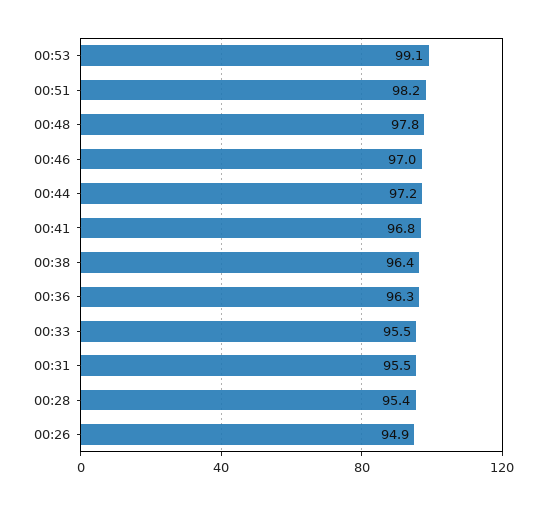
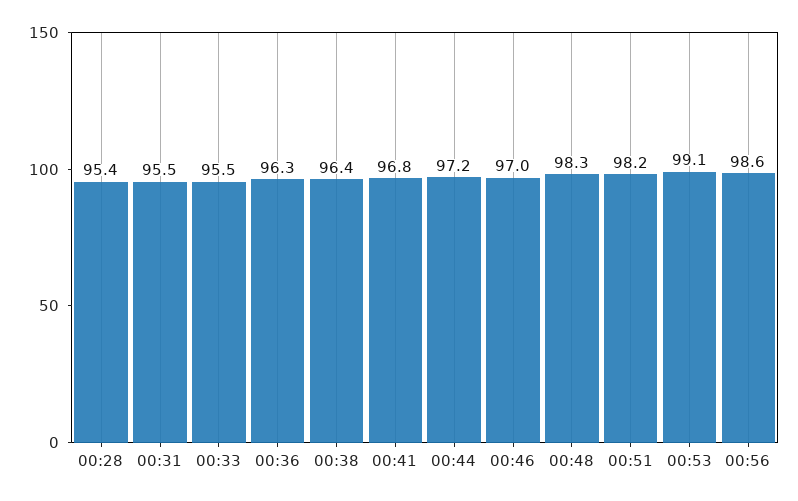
00:48: 97.8 -> 98.3
00:26: 94.9 -> none
00:56: none -> 98.6

